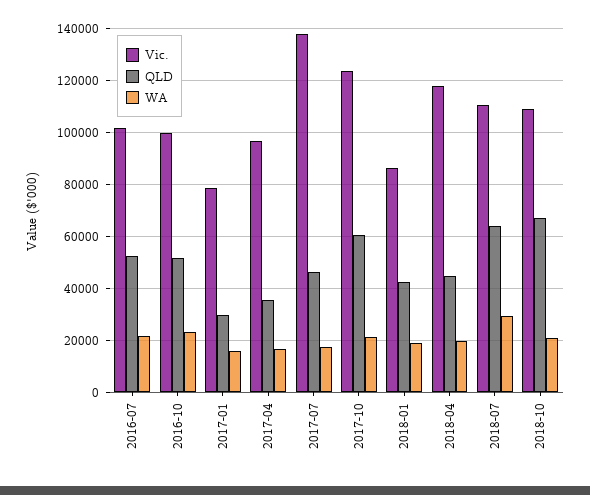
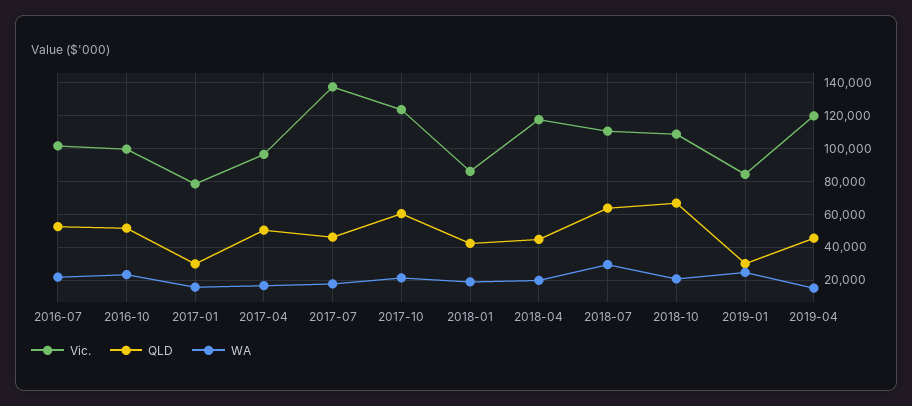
QLD, 2017-04: 35000 -> 50000
Vic., 2019-01: none -> 85000
QLD, 2019-01: none -> 30000
WA, 2019-01: none -> 25000
Vic., 2019-04: none -> 120000
QLD, 2019-04: none -> 45000
WA, 2019-04: none -> 15000

